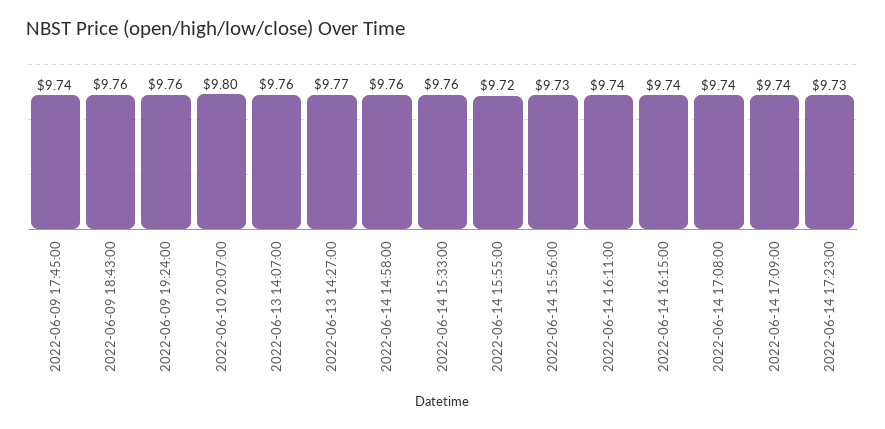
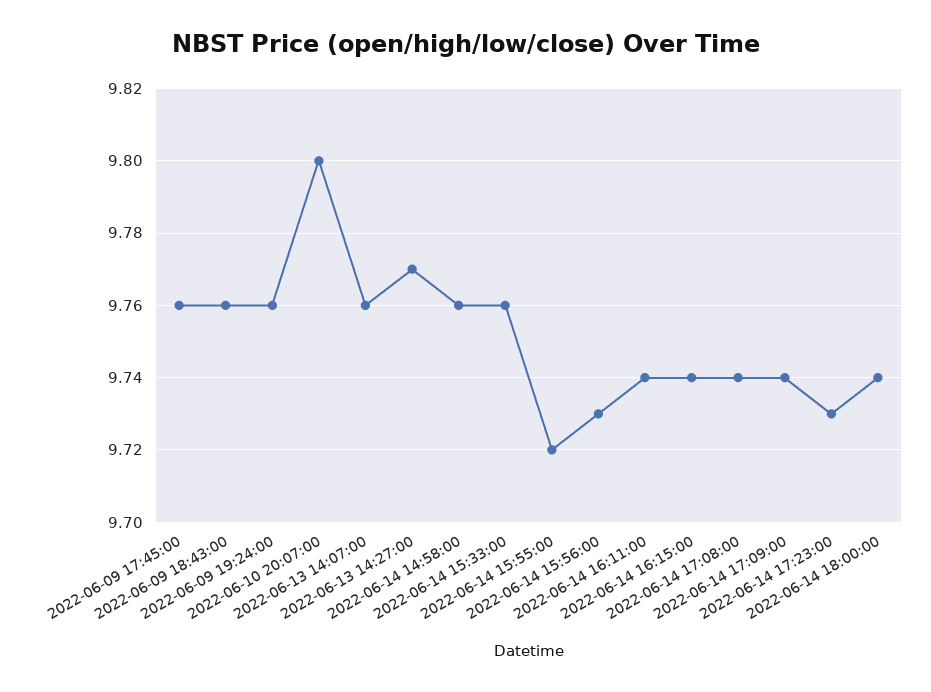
2022-06-09 17:45:00: 9.74 -> 9.76
2022-06-14 18:00:00: none -> 9.74

